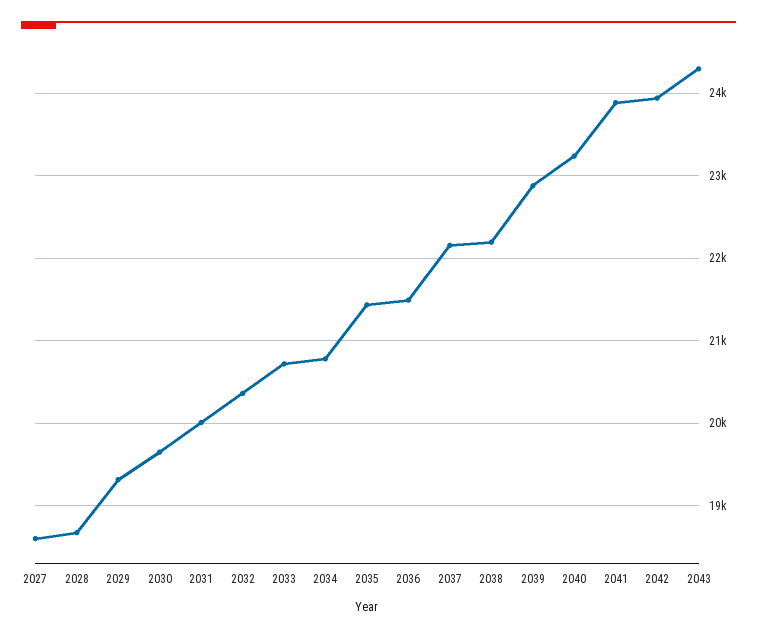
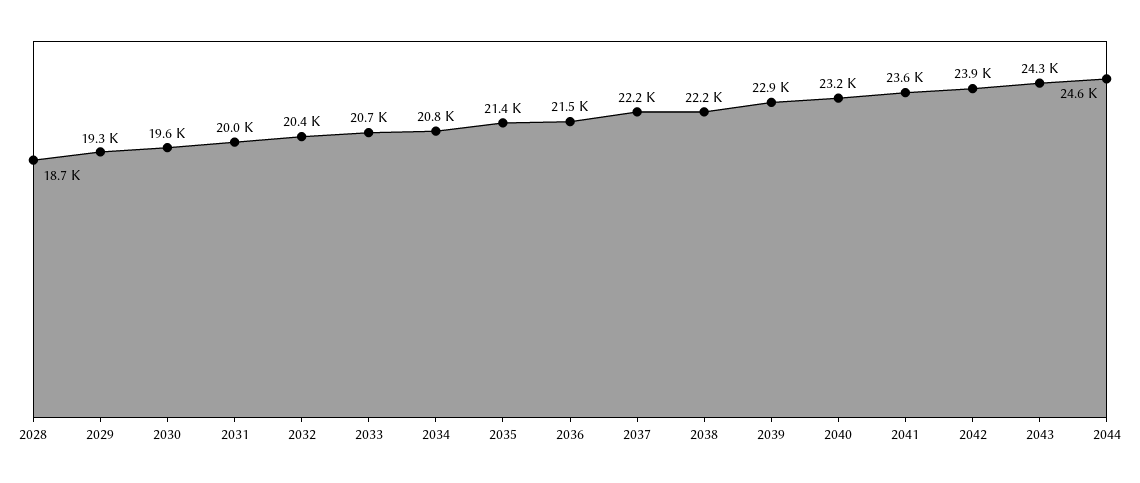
2027: 18600 -> none
2041: 23900 -> 23600
2044: none -> 24600

